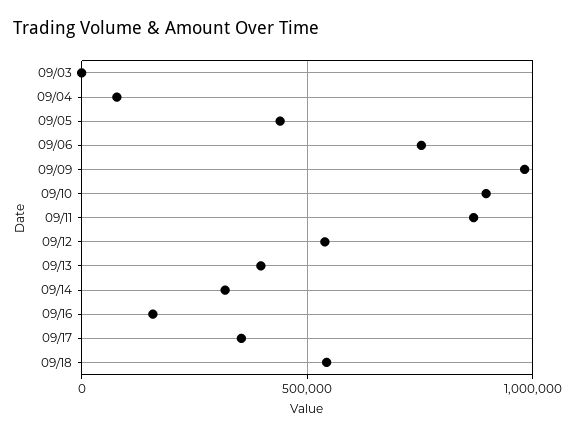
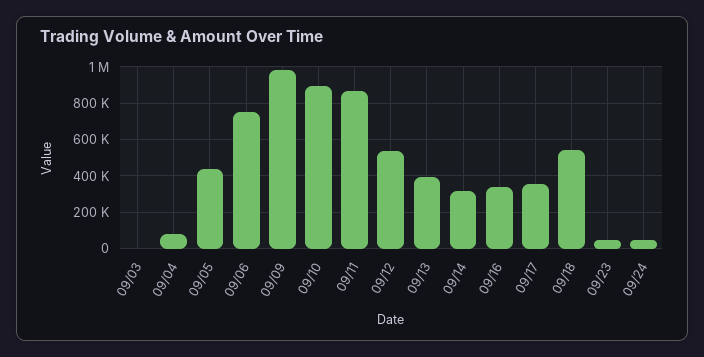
09/16: 150000 -> 350000
09/23: none -> 50000
09/24: none -> 50000

